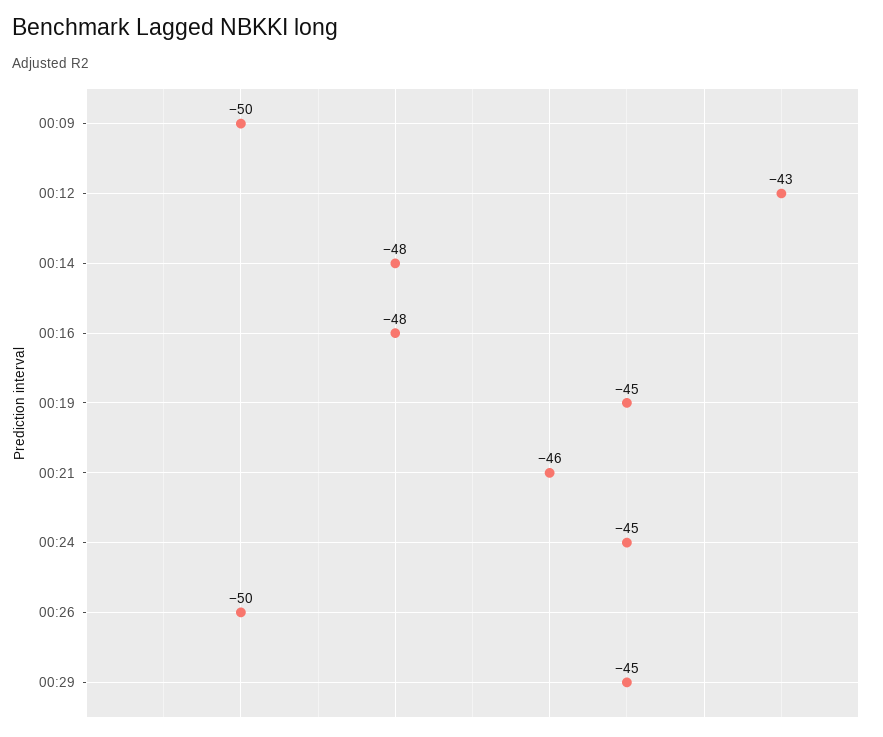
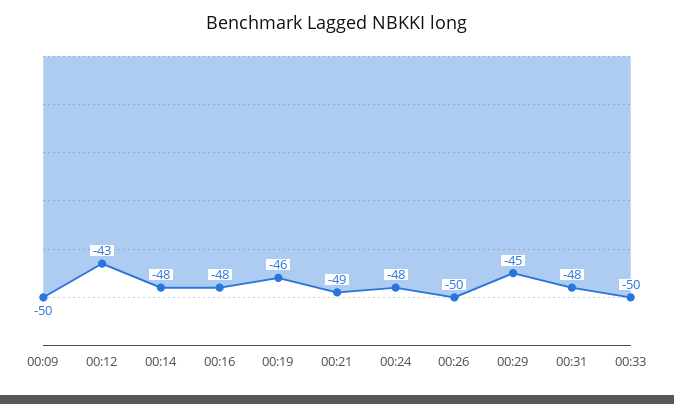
00:19: -45 -> -46
00:21: -46 -> -49
00:24: -45 -> -48
00:31: none -> -48
00:33: none -> -50

